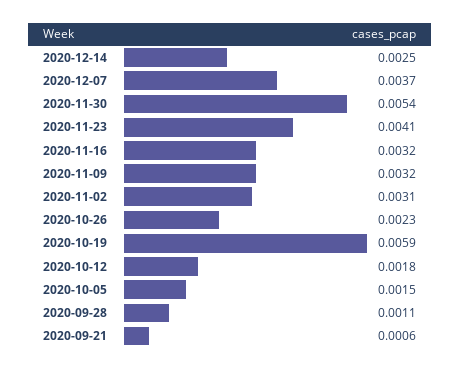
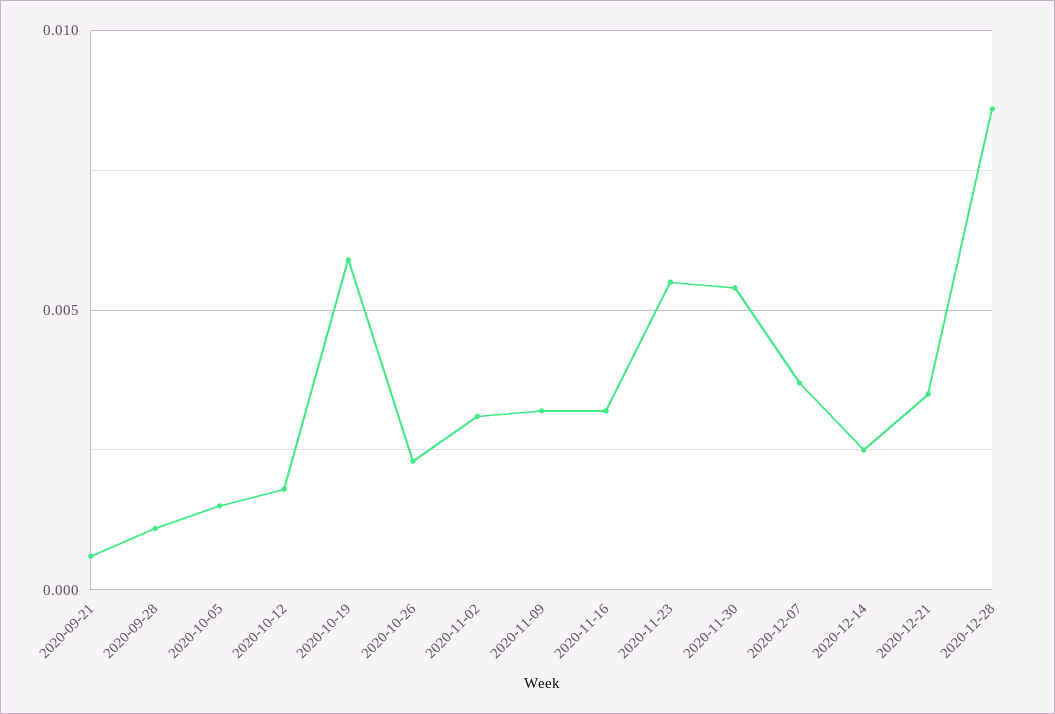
2020-11-23: 0.0041 -> 0.0055
2020-12-21: none -> 0.0035
2020-12-28: none -> 0.0085

